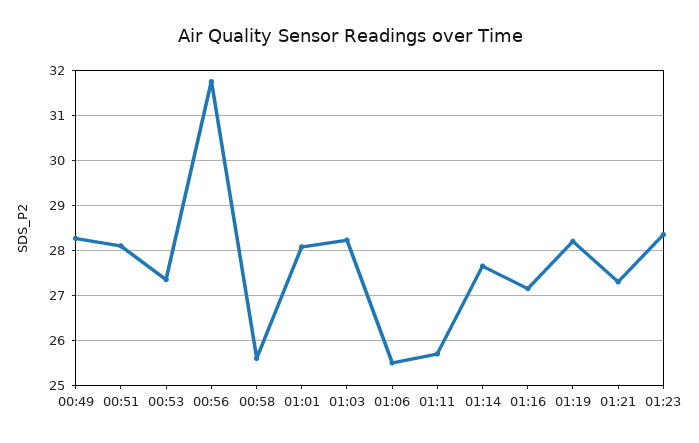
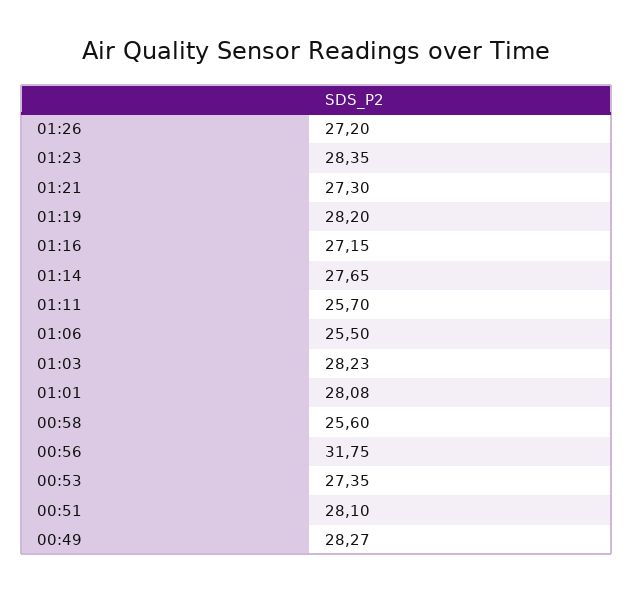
01:26: none -> 27.2

